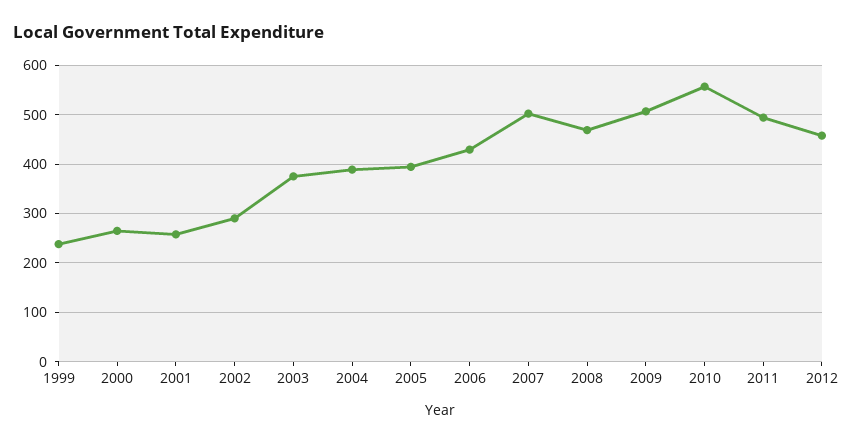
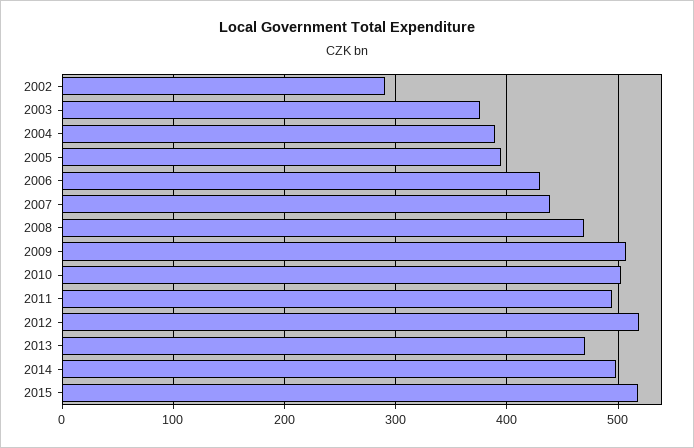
1999: 240 -> none
2000: 260 -> none
2001: 260 -> none
2007: 500 -> 440
2010: 560 -> 500
2012: 460 -> 520
2013: none -> 470
2014: none -> 500
2015: none -> 520

